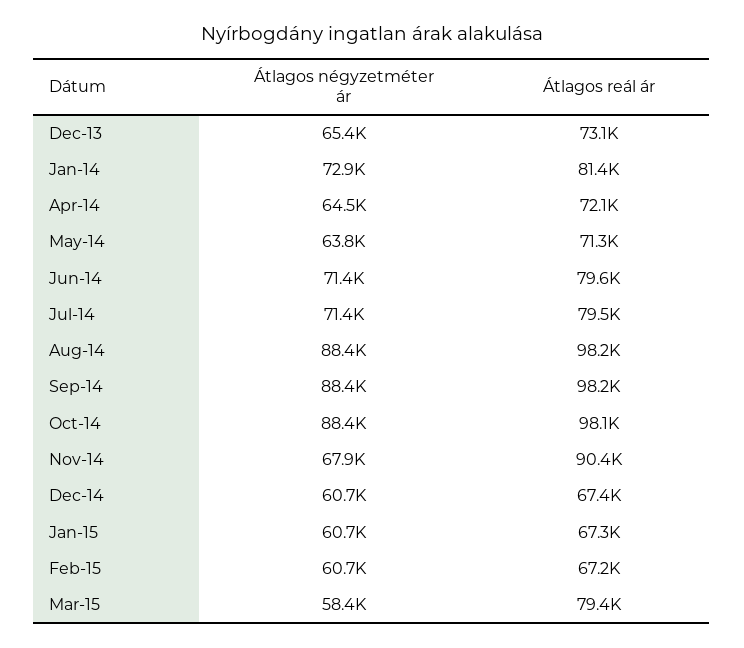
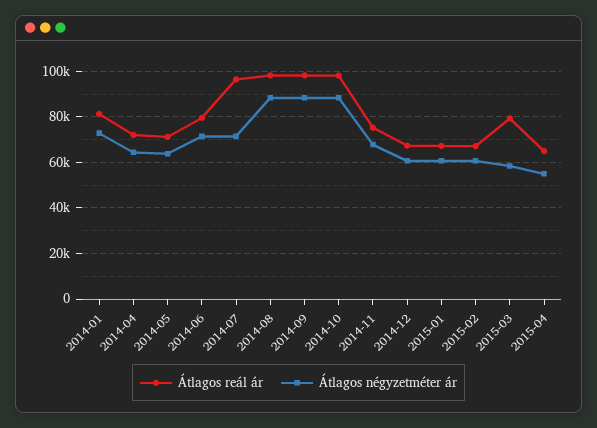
Átlagos négyzetméter ár, Dec-13: 65400 -> none
Átlagos reál ár, Dec-13: 73100 -> none
Átlagos reál ár, Jul-14: 79500 -> 95000
Átlagos reál ár, Nov-14: 90400 -> 75000
Átlagos reál ár, 2015-04: none -> 65000
Átlagos négyzetméter ár, 2015-04: none -> 55000

